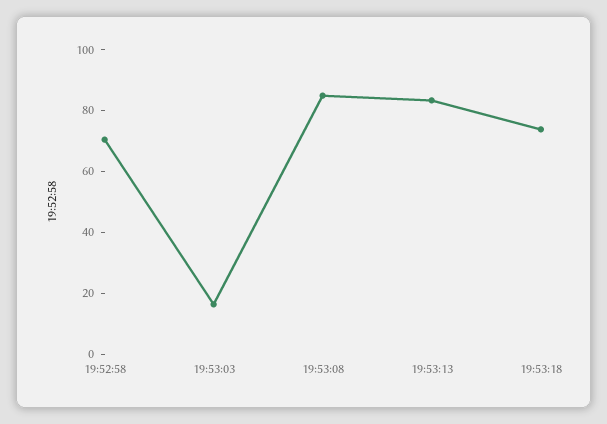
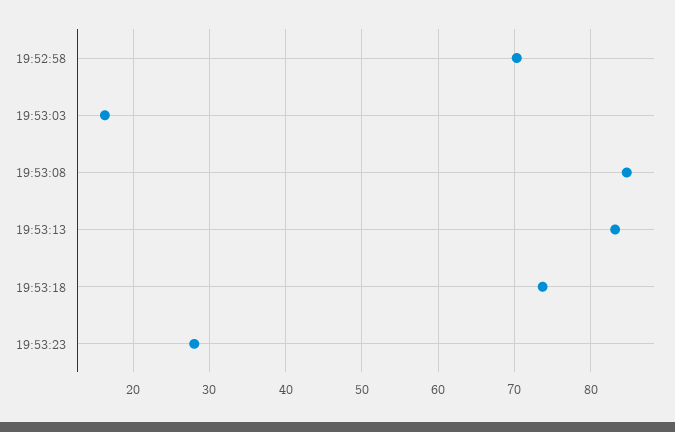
19:53:23: none -> 28

